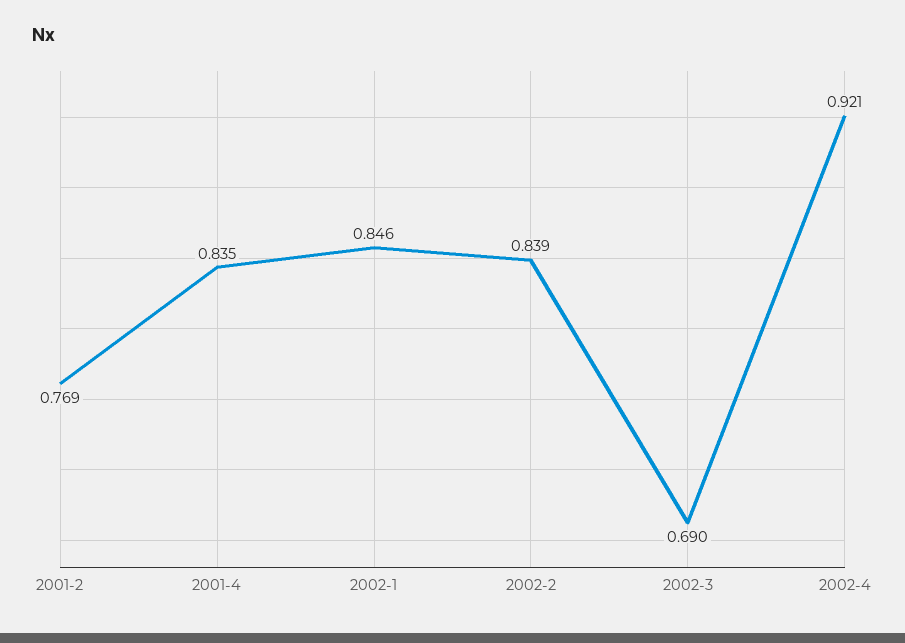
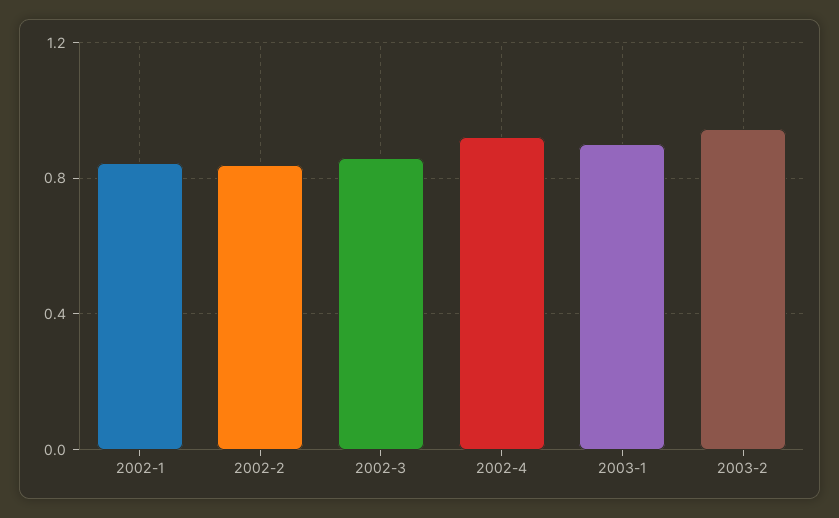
2001-2: 0.769 -> none
2001-4: 0.835 -> none
2002-3: 0.69 -> 0.85
2003-1: none -> 0.9
2003-2: none -> 0.95

